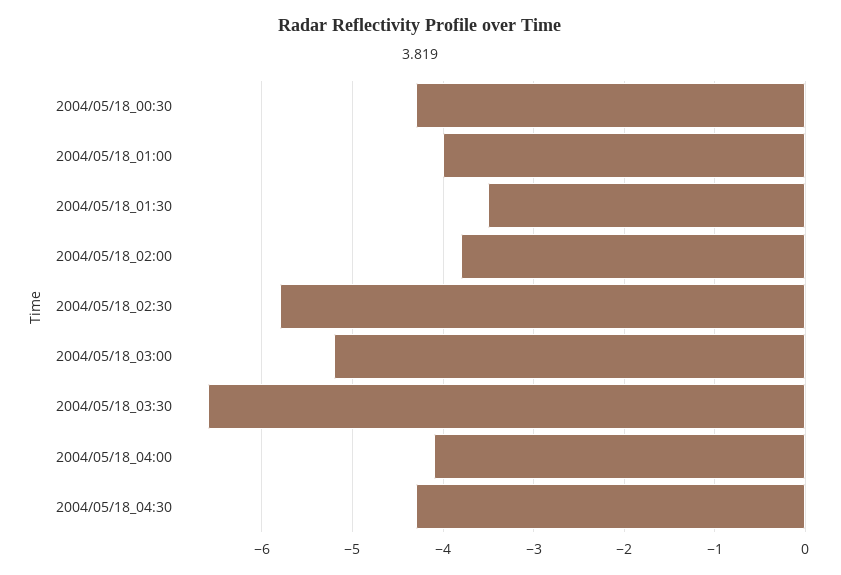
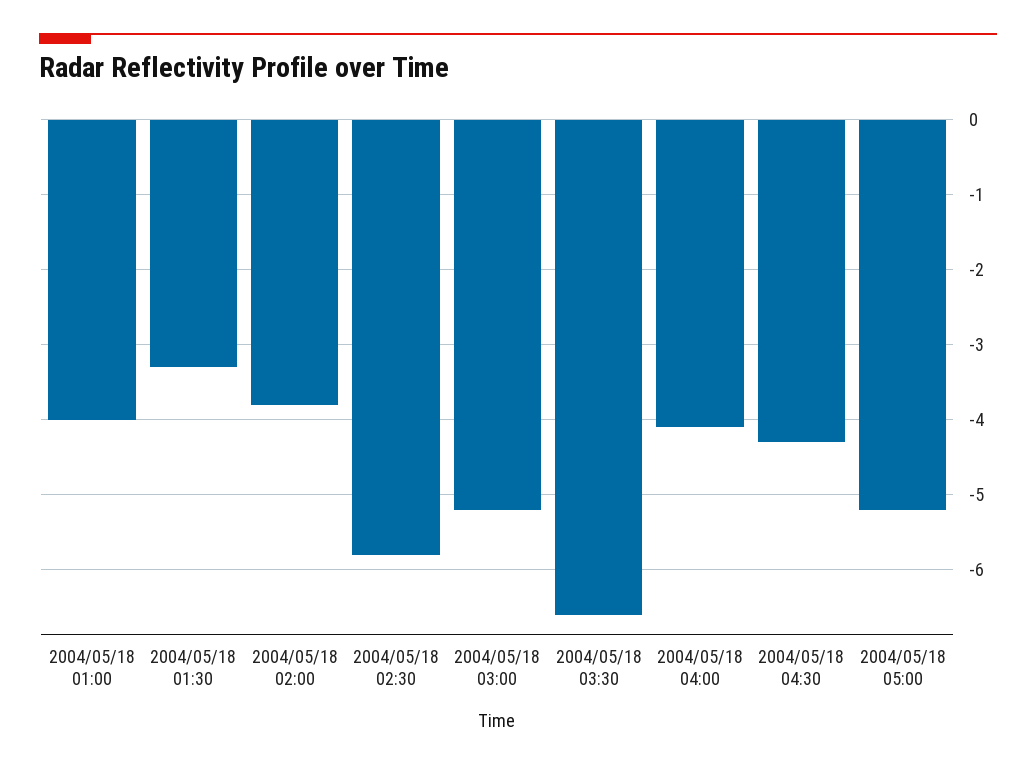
2004/05/18_00:30: -4.3 -> none
2004/05/18_01:30: -3.5 -> -3.3
2004/05/18 05:00: none -> -5.2

